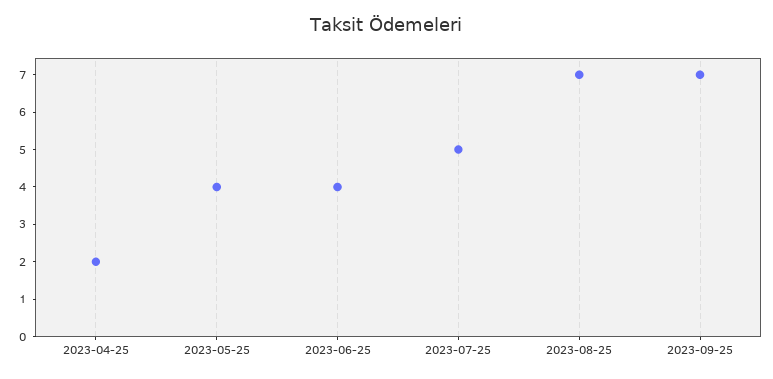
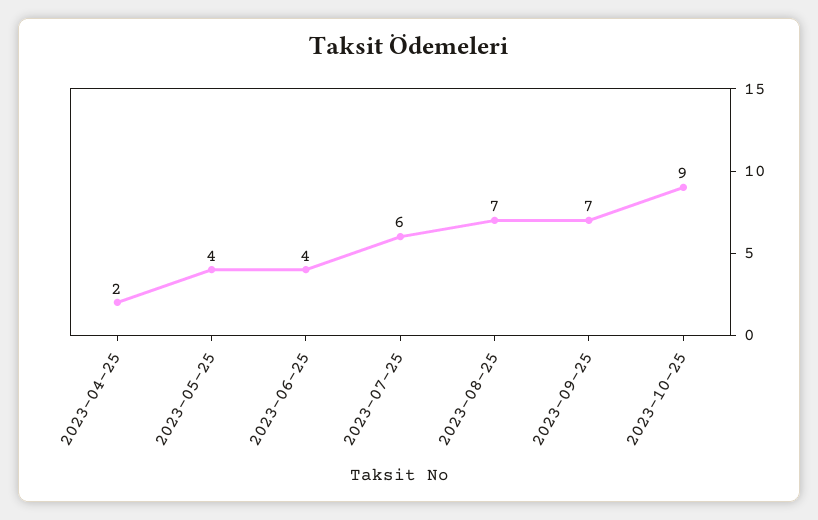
2023-07-25: 5 -> 6
2023-10-25: none -> 9

